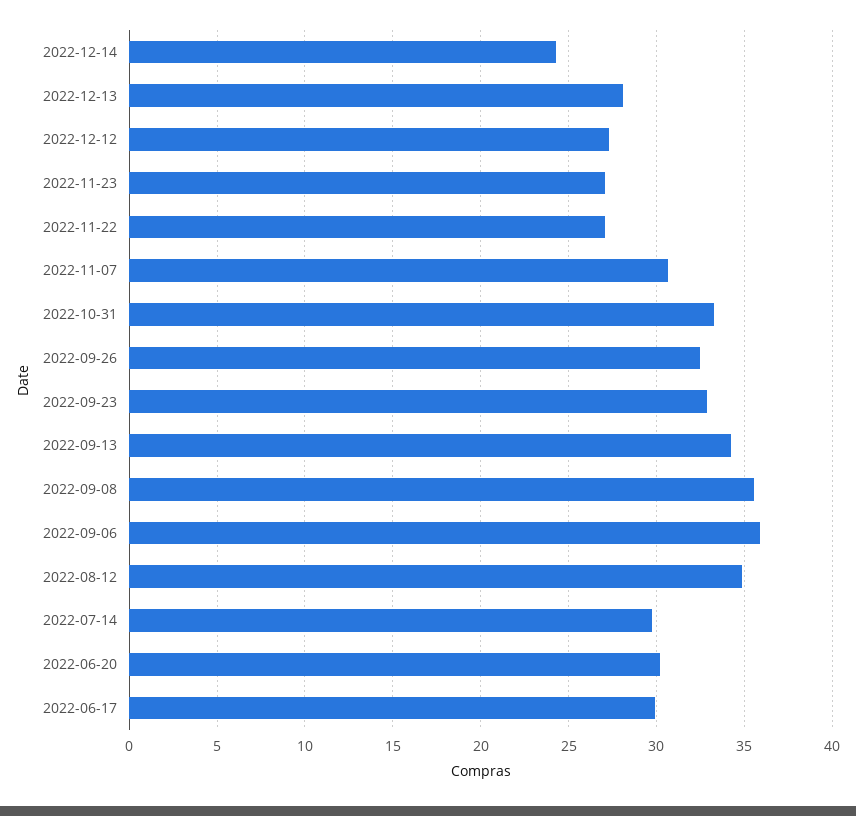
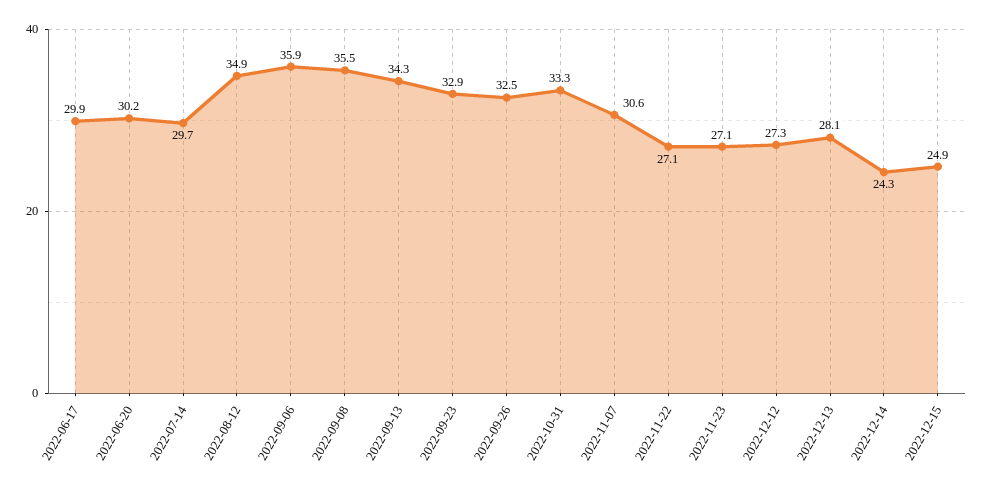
2022-12-15: none -> 24.9

